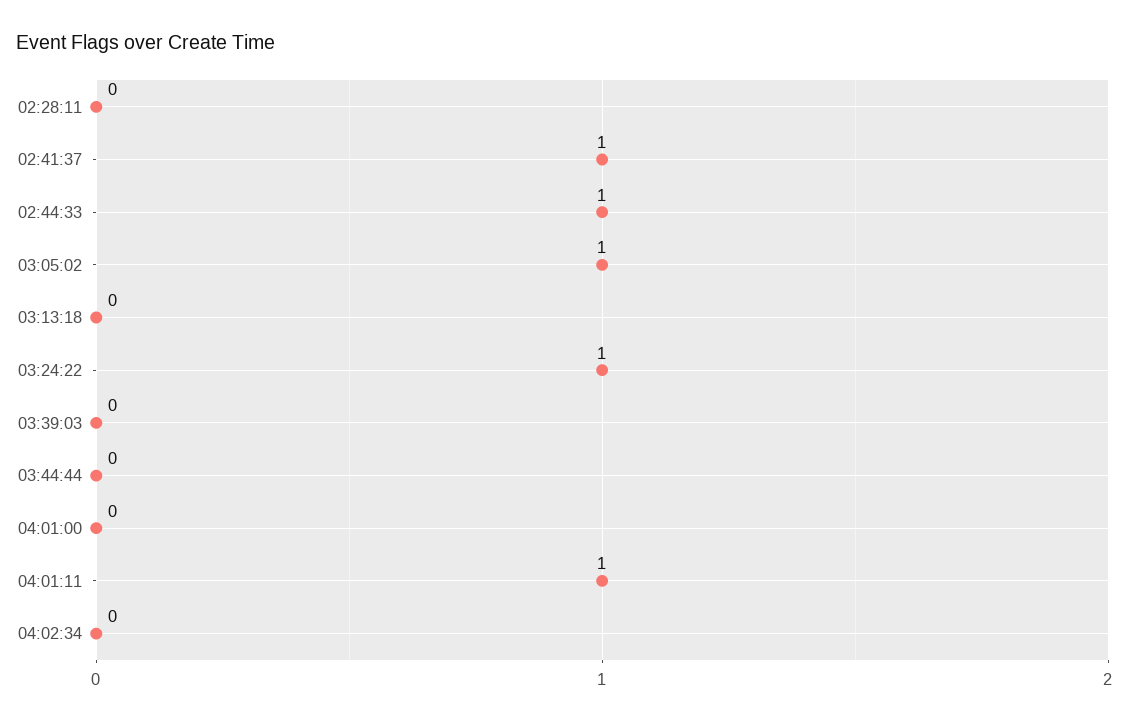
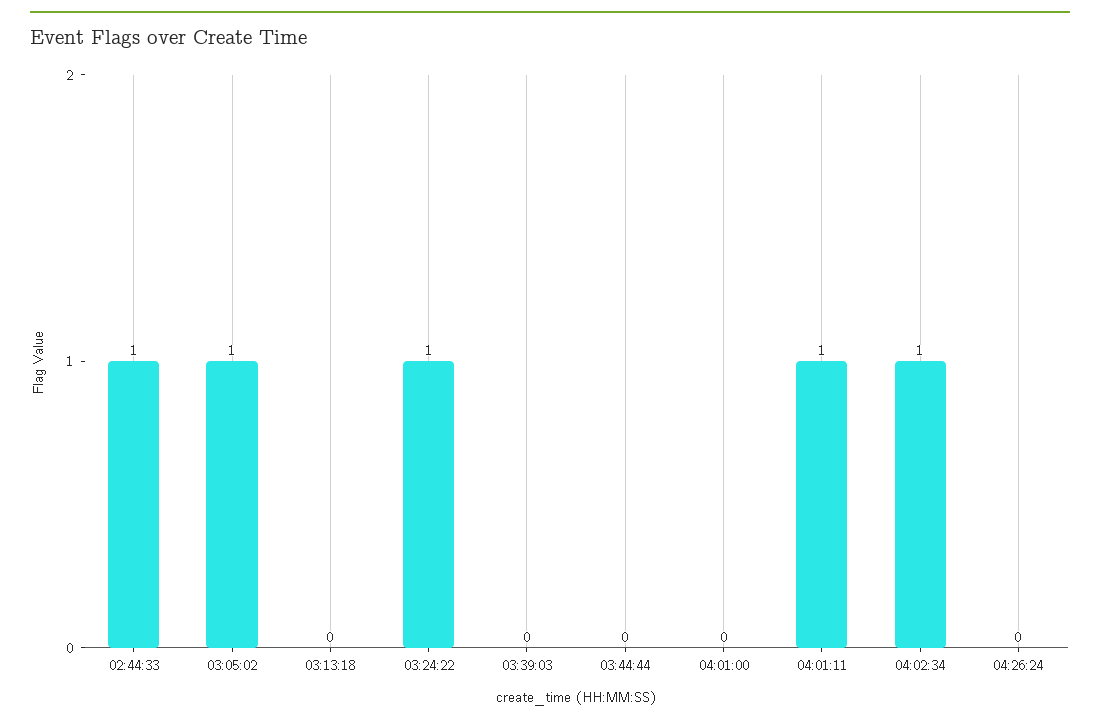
02:28:11: 0 -> none
02:41:37: 1 -> none
04:02:34: 0 -> 1
04:26:24: none -> 0

